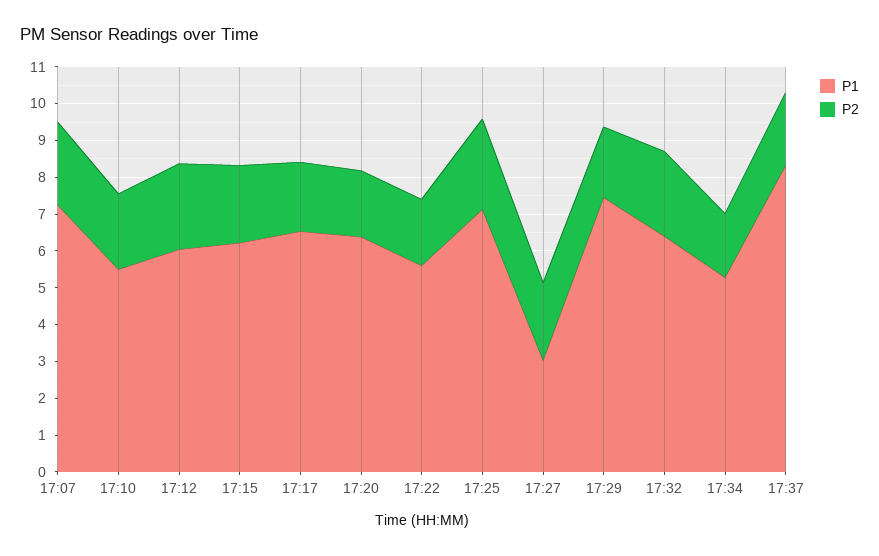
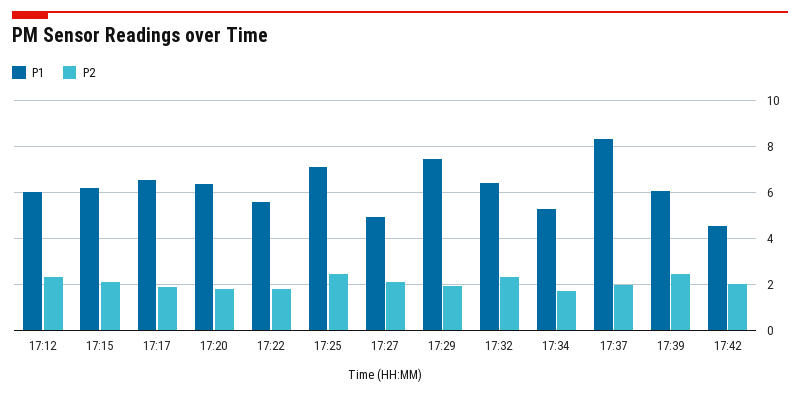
P1, 17:07: 7.25 -> none
P2, 17:07: 2.25 -> none
P1, 17:10: 5.5 -> none
P2, 17:10: 2 -> none
P1, 17:27: 3 -> 5
P1, 17:39: none -> 6
P2, 17:39: none -> 2.5
P1, 17:42: none -> 4.5
P2, 17:42: none -> 2

